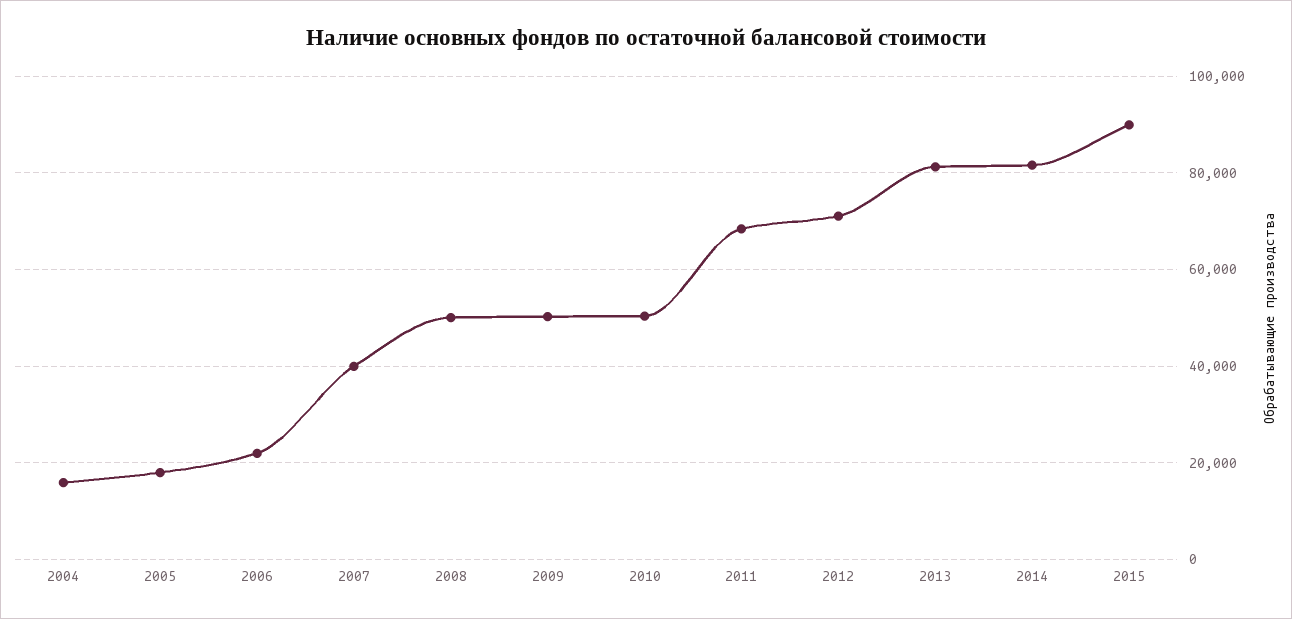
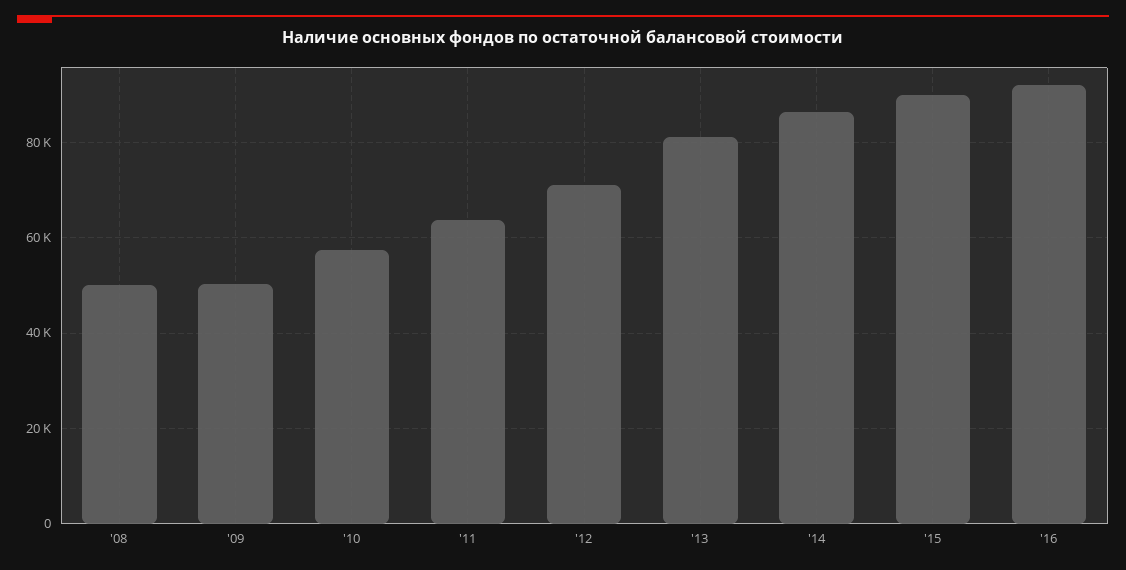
2004: 16000 -> none
2005: 18000 -> none
2006: 22000 -> none
2007: 40000 -> none
2010: 50000 -> 58000
2011: 68000 -> 64000
2014: 82000 -> 86000
'16: none -> 92000

